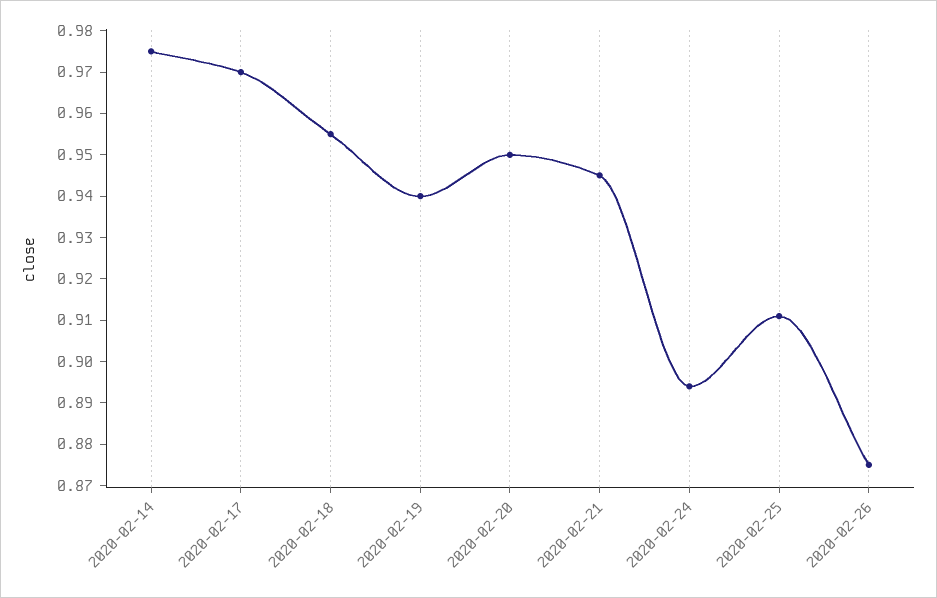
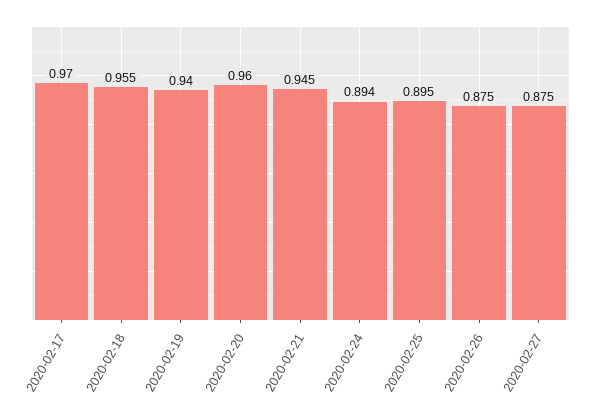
2020-02-14: 0.975 -> none
2020-02-20: 0.95 -> 0.96
2020-02-25: 0.91 -> 0.895
2020-02-27: none -> 0.875

